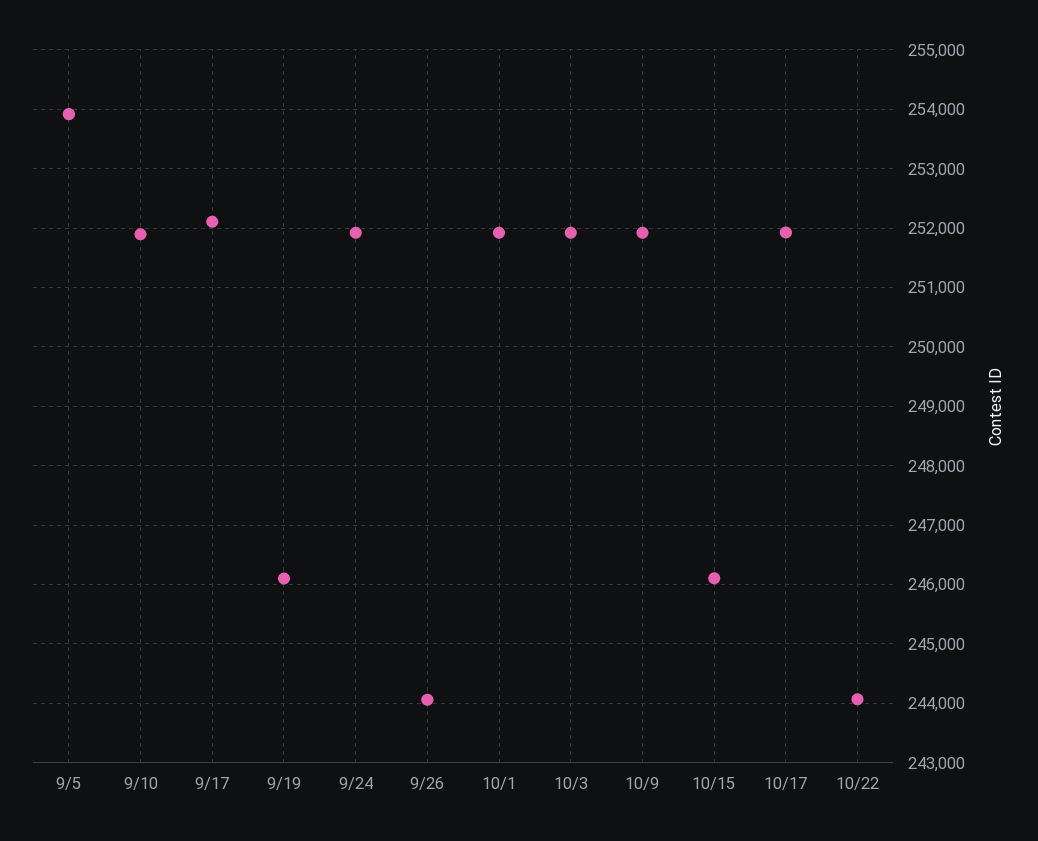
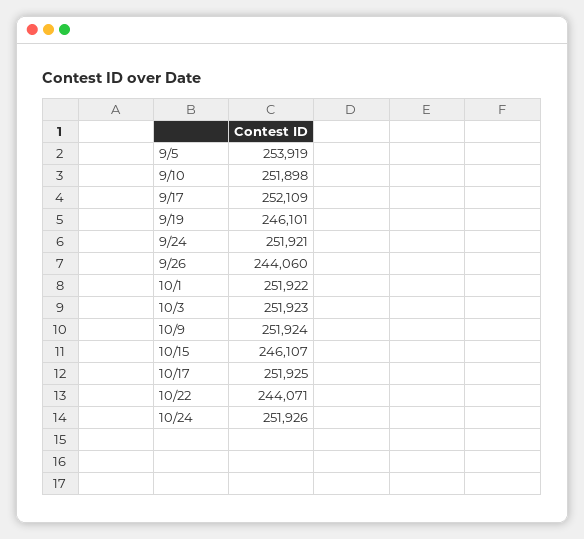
10/24: none -> 251926

